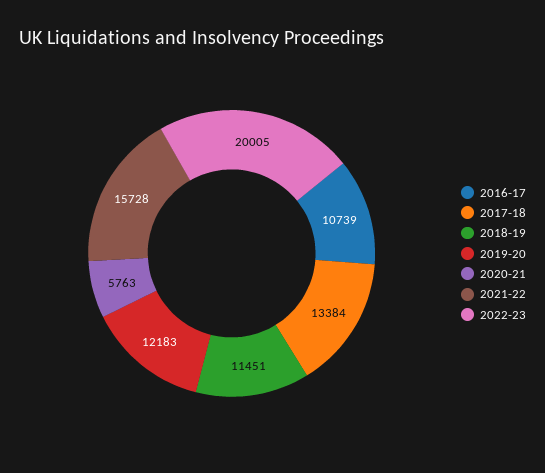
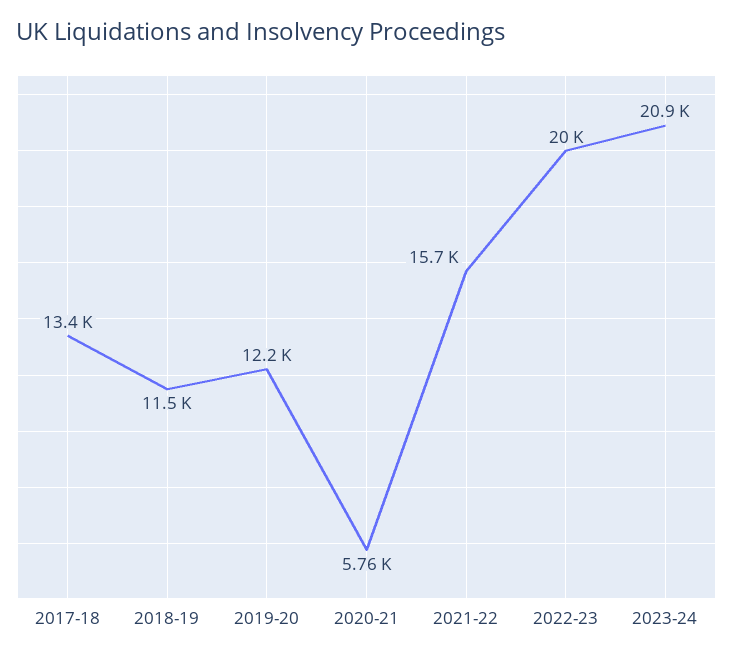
2016-17: 10739 -> none
2023-24: none -> 20900

